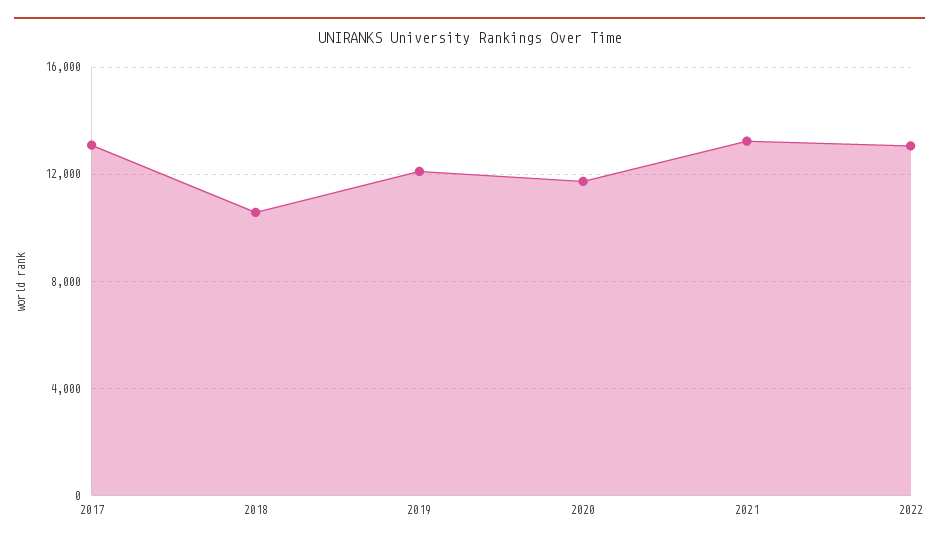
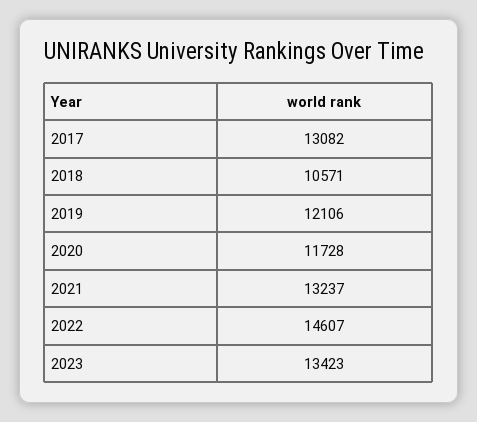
2022: 13000 -> 14607
2023: none -> 13423

